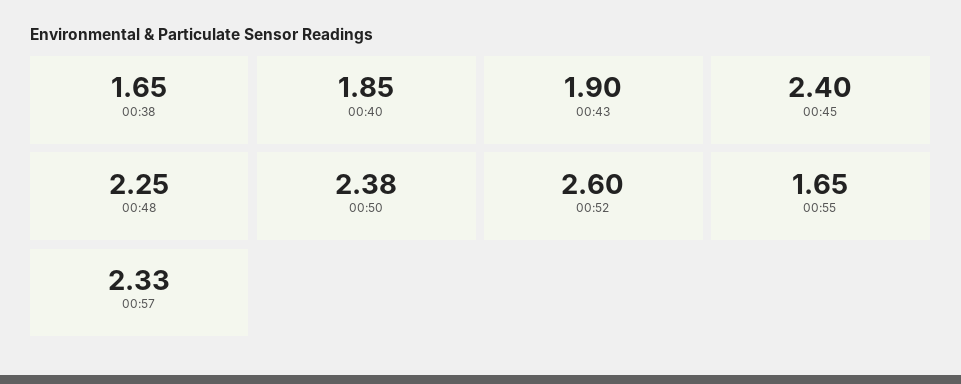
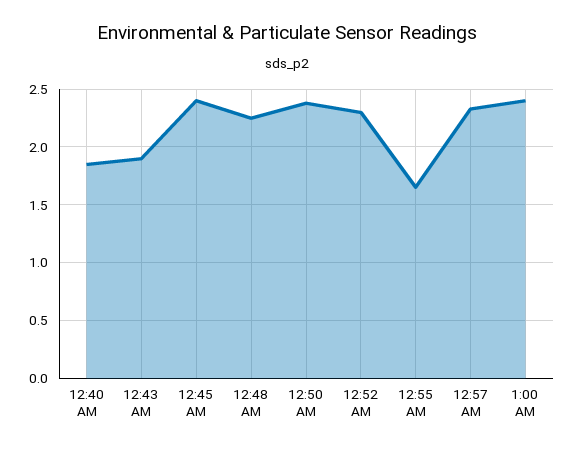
00:38: 1.65 -> none
00:52: 2.6 -> 2.3
1:00 AM: none -> 2.4

